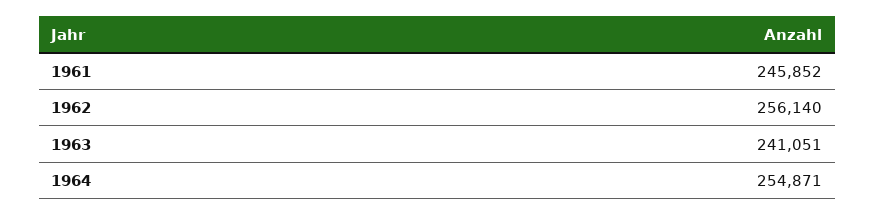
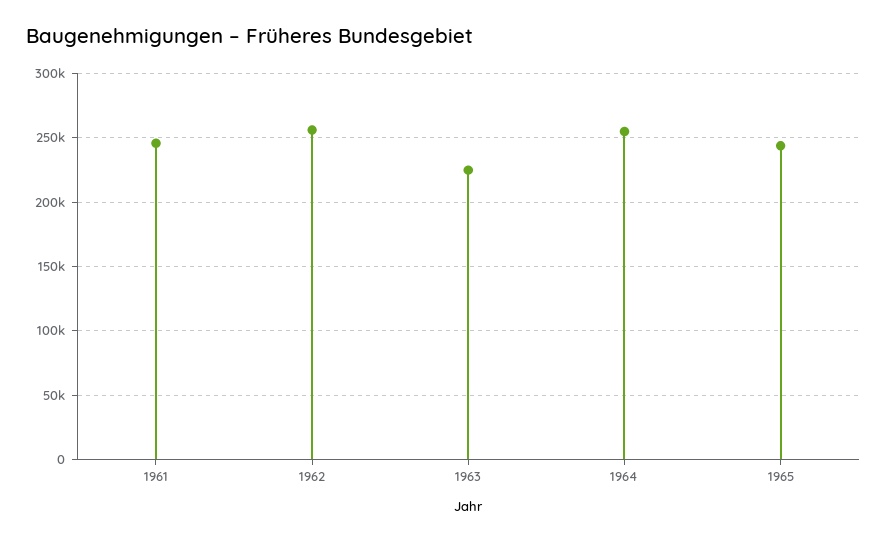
1963: 241051 -> 225000
1965: none -> 245000

